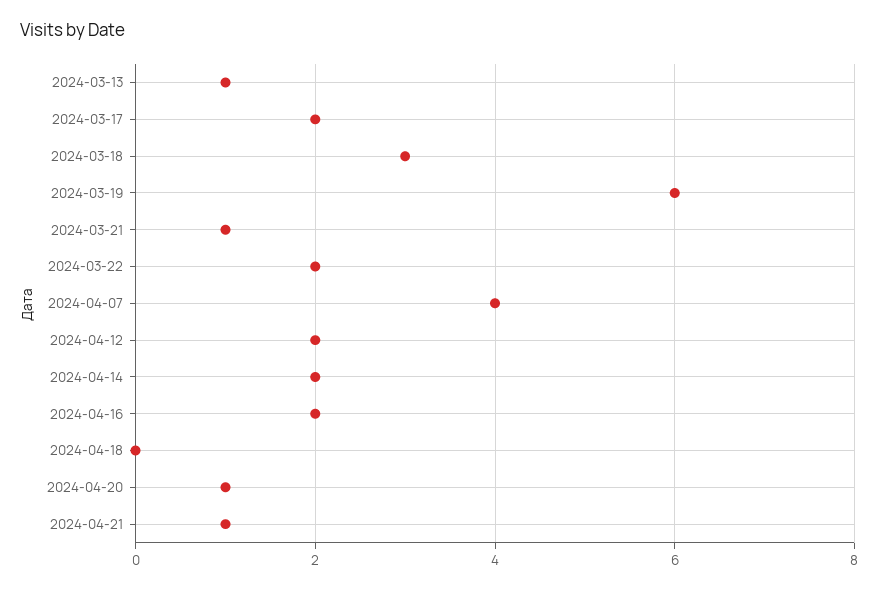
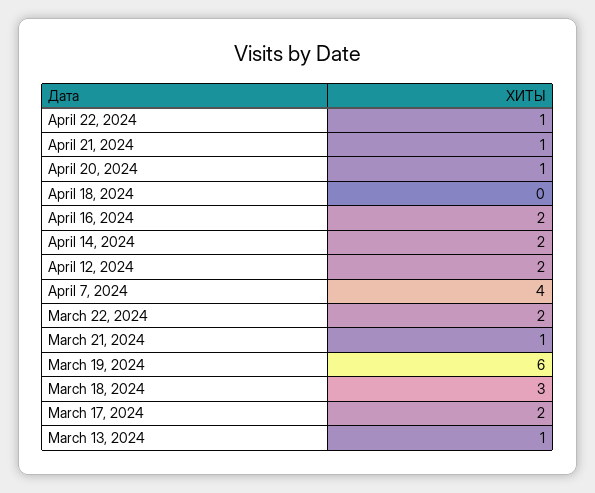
April 22, 2024: none -> 1

